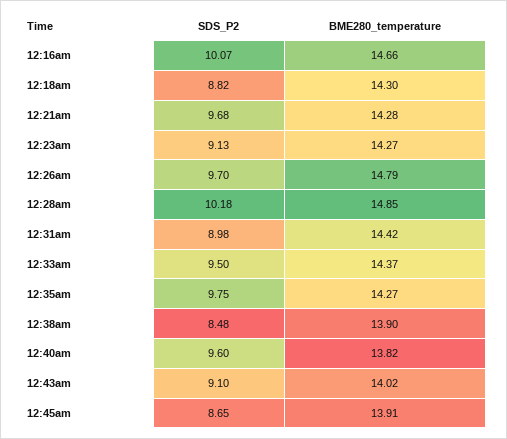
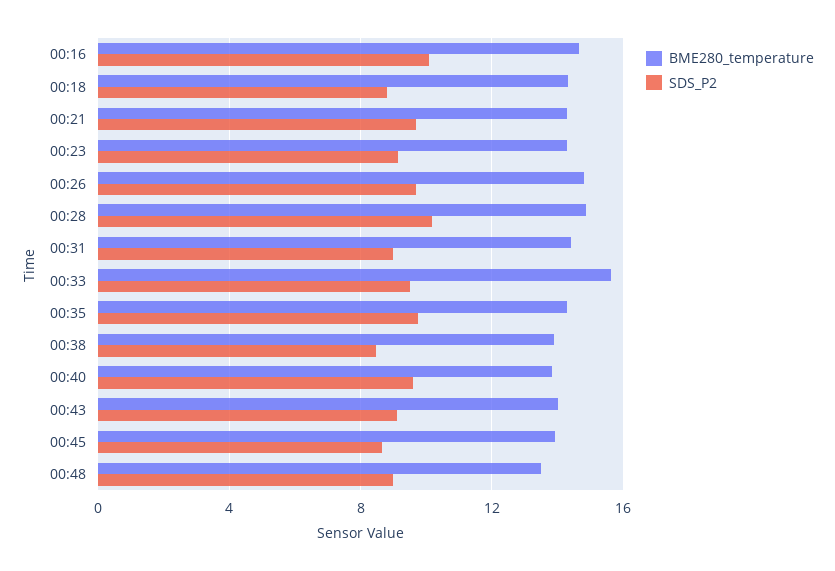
BME280_temperature, 12:33am: 14.37 -> 15.5
BME280_temperature, 00:48: none -> 13.5
SDS_P2, 00:48: none -> 9

